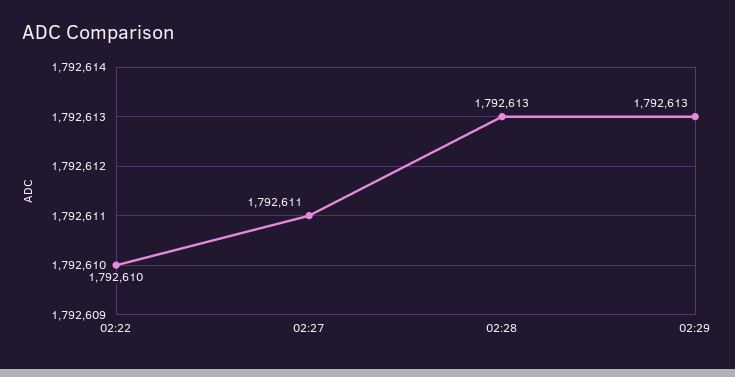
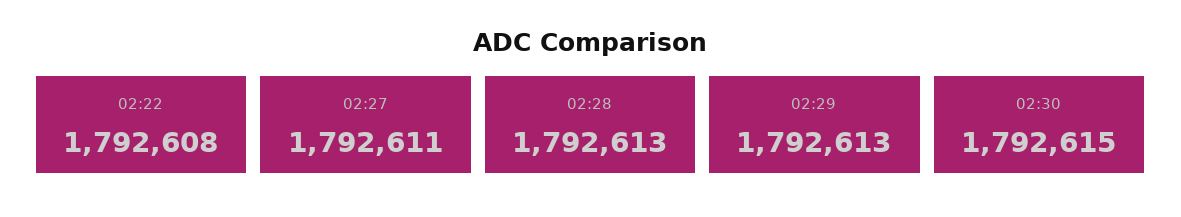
02:22: 1792610 -> 1792608
02:30: none -> 1792615

